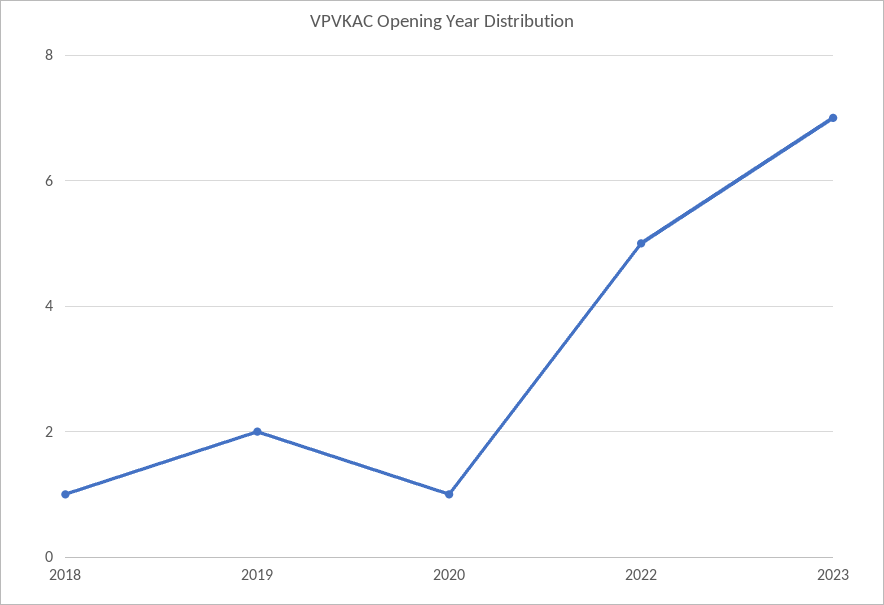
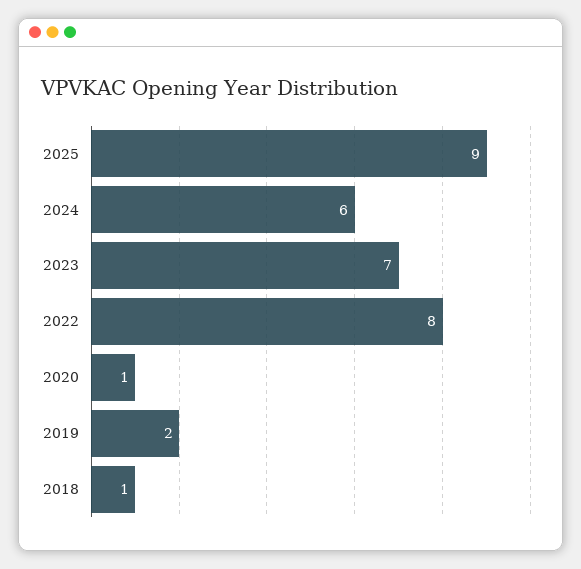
2022: 5 -> 8
2025: none -> 9
2024: none -> 6

